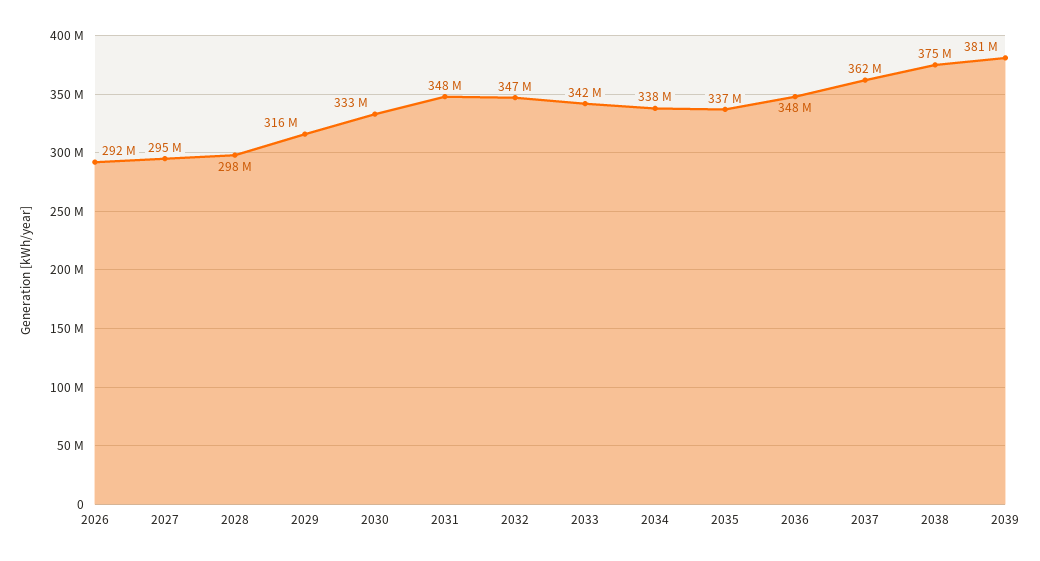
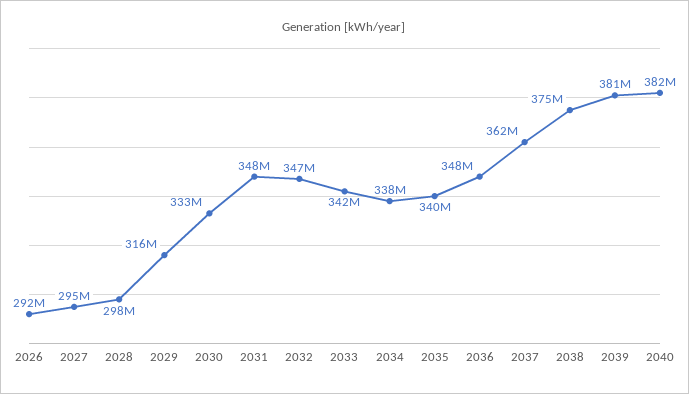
2035: 337000000 -> 340000000
2040: none -> 382000000

